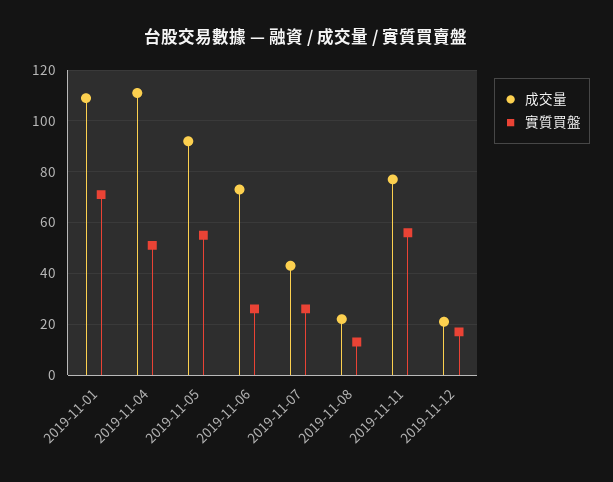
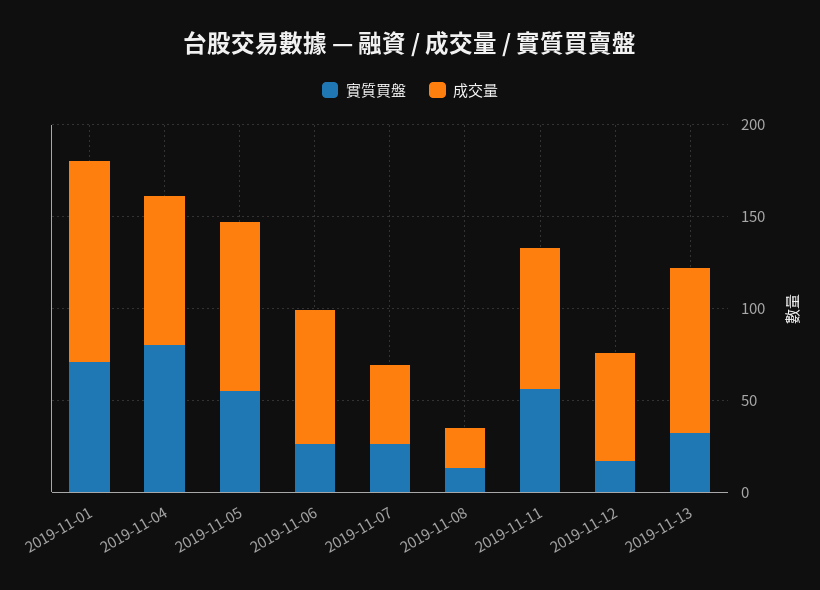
成交量, 2019-11-04: 110 -> 80
實質買盤, 2019-11-04: 50 -> 80
成交量, 2019-11-12: 20 -> 60
實質買盤, 2019-11-13: none -> 30
成交量, 2019-11-13: none -> 90

